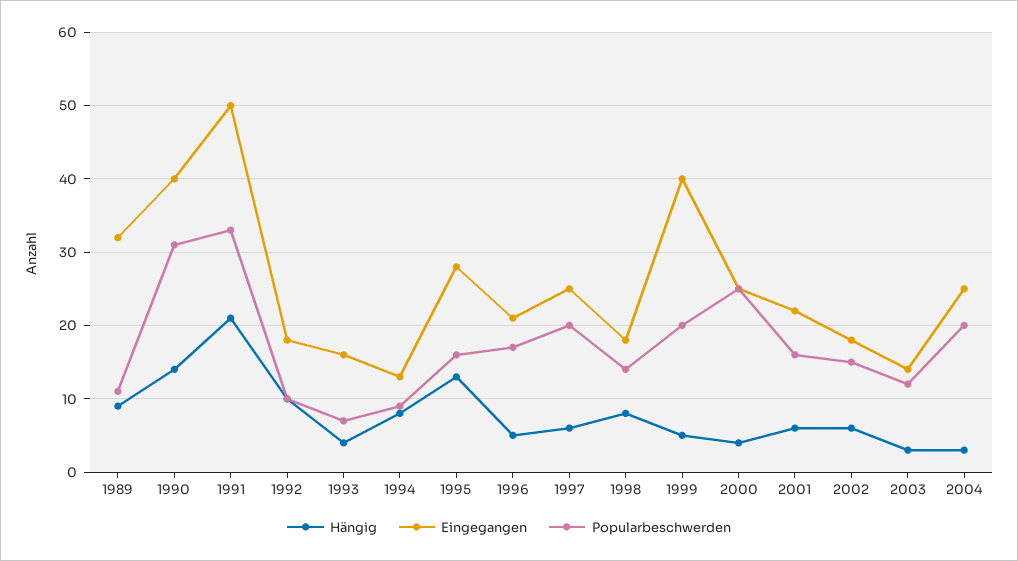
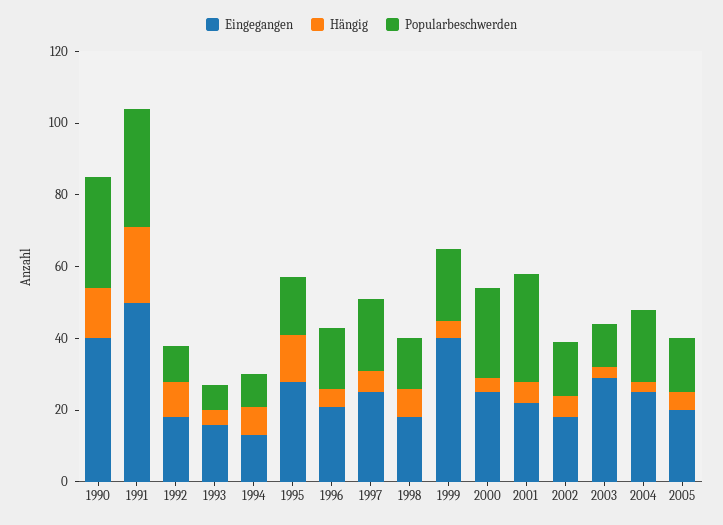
Hängig, 1989: 9 -> none
Eingegangen, 1989: 32 -> none
Popularbeschwerden, 1989: 11 -> none
Popularbeschwerden, 2001: 16 -> 30
Eingegangen, 2003: 14 -> 30
Eingegangen, 2005: none -> 20
Hängig, 2005: none -> 5
Popularbeschwerden, 2005: none -> 15

